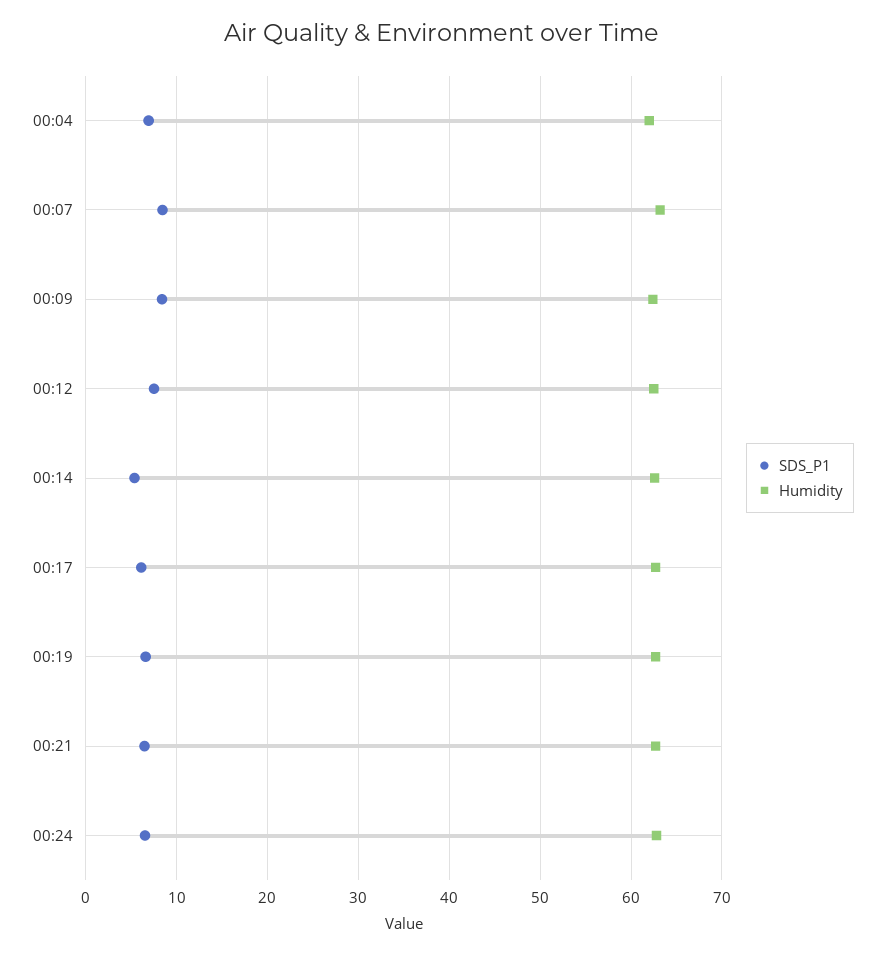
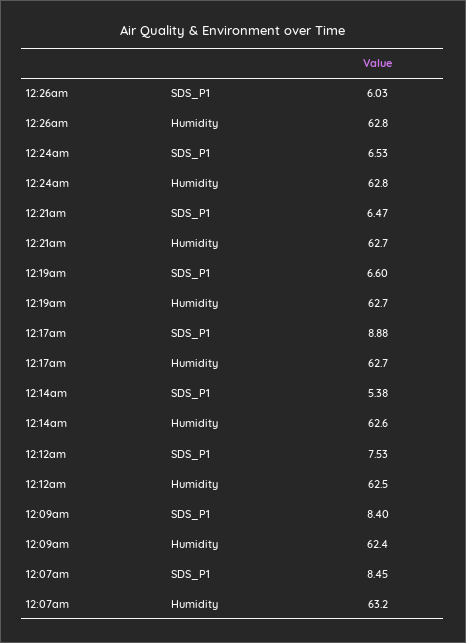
SDS_P1, 00:04: 7 -> none
Humidity, 00:04: 62 -> none
SDS_P1, 00:17: 6 -> 8.88
SDS_P1, 12:26am: none -> 6.03
Humidity, 12:26am: none -> 62.8

